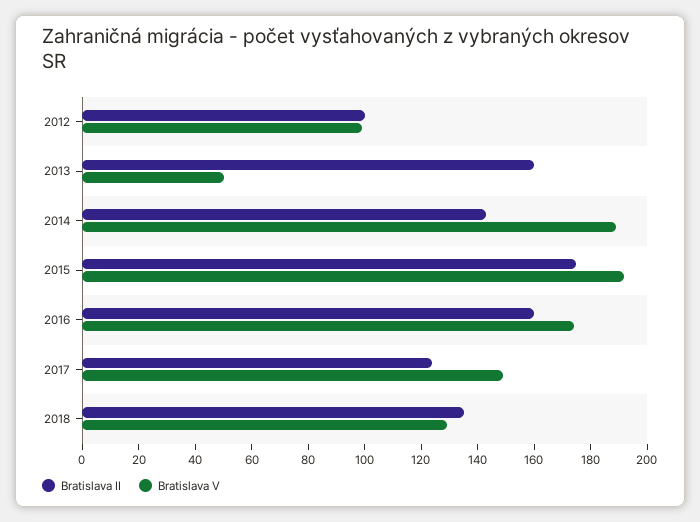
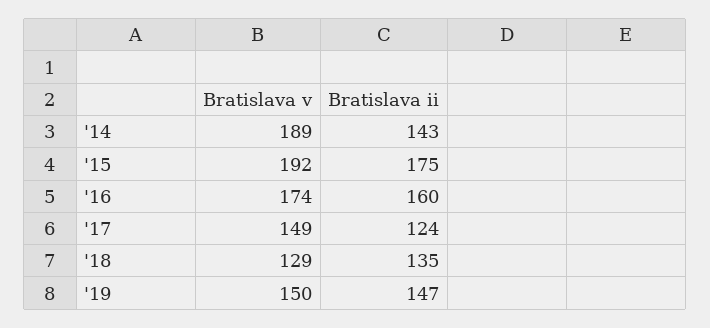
Bratislava II, 2012: 100 -> none
Bratislava V, 2012: 100 -> none
Bratislava II, 2013: 160 -> none
Bratislava V, 2013: 50 -> none
Bratislava V, '19: none -> 150
Bratislava II, '19: none -> 147

